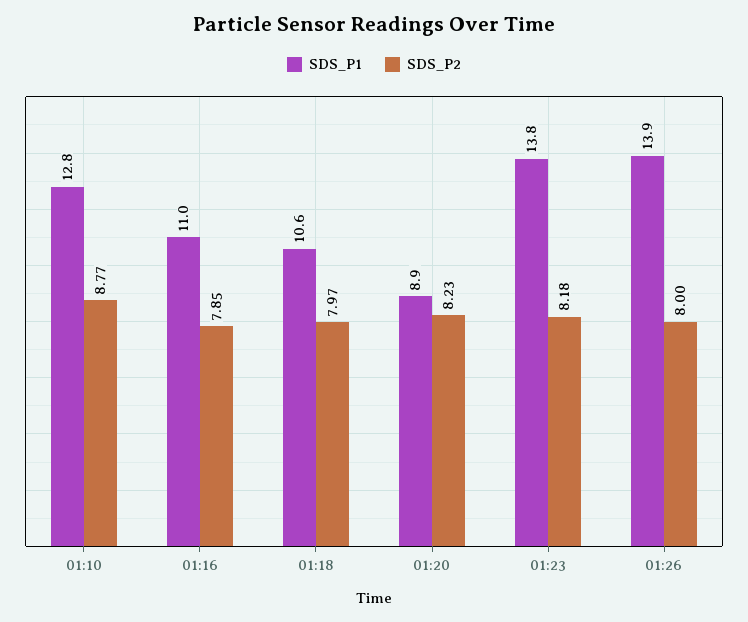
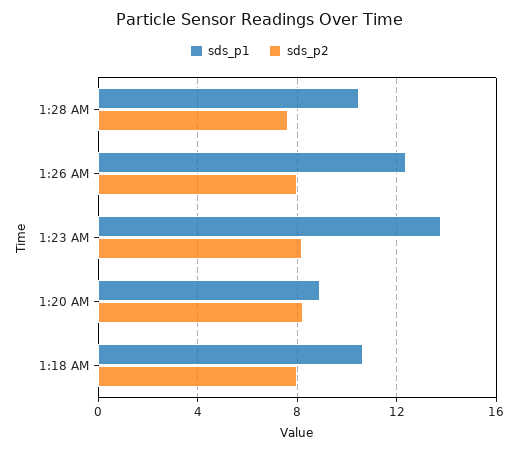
SDS_P1, 01:10: 12.8 -> none
SDS_P2, 01:10: 8.77 -> none
SDS_P1, 01:16: 11 -> none
SDS_P2, 01:16: 7.85 -> none
SDS_P1, 01:26: 13.9 -> 12.5
SDS_P1, 1:28 AM: none -> 10.5
SDS_P2, 1:28 AM: none -> 7.5

